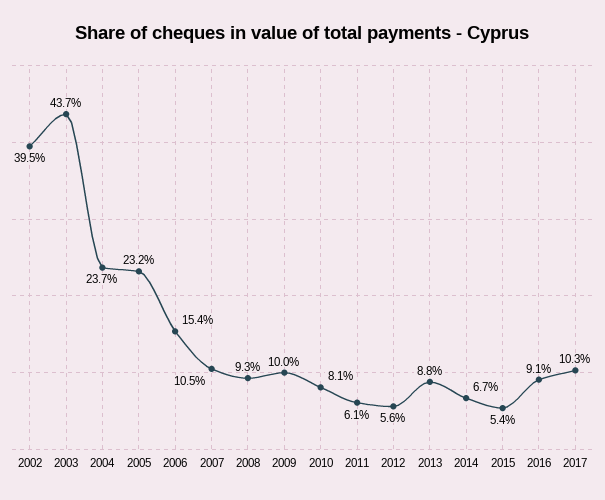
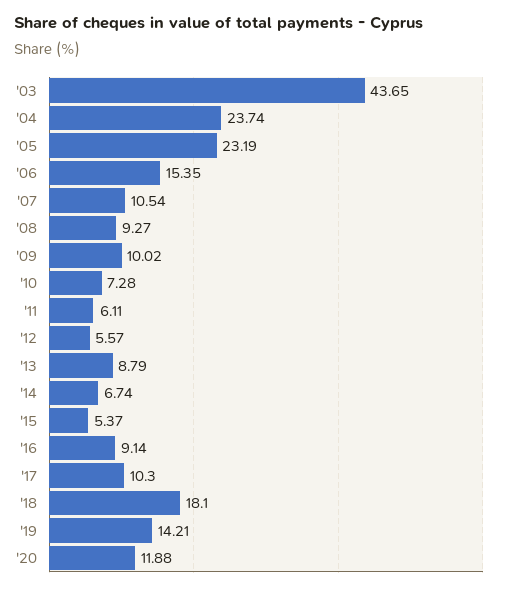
2002: 39.5 -> none
2010: 8.1 -> 7.28
'18: none -> 18.1
'19: none -> 14.21
'20: none -> 11.88

